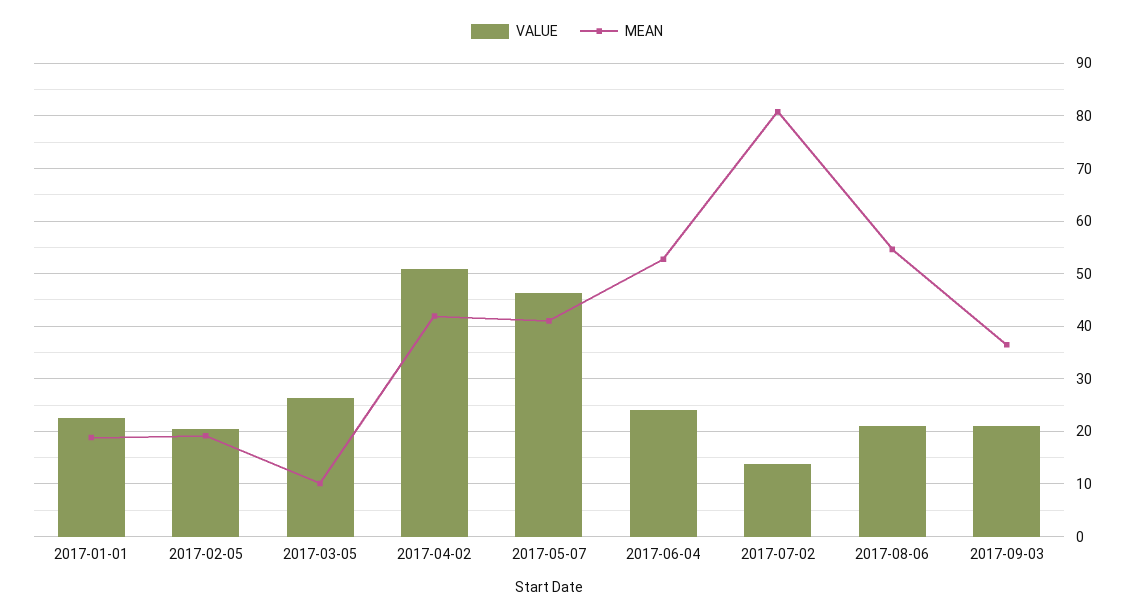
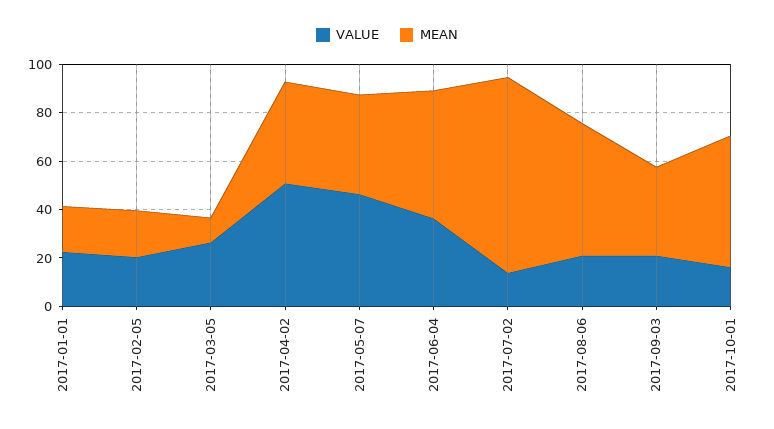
VALUE, 2017-06-04: 24 -> 35
VALUE, 2017-10-01: none -> 15
MEAN, 2017-10-01: none -> 55

